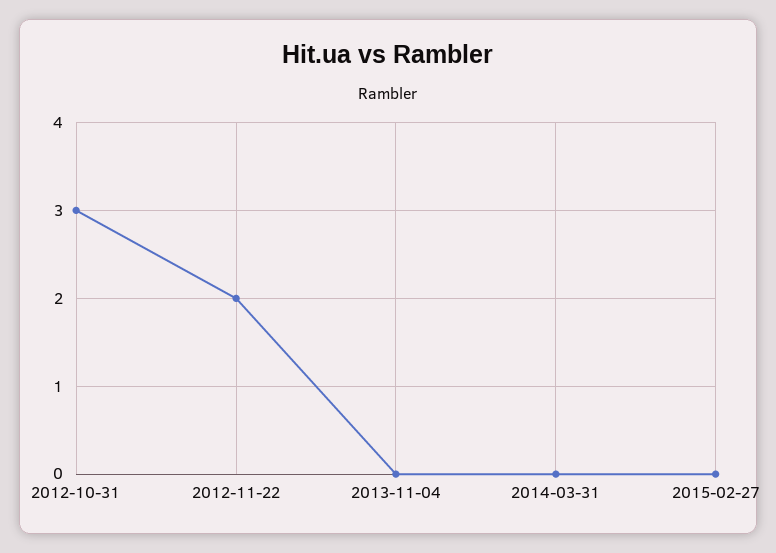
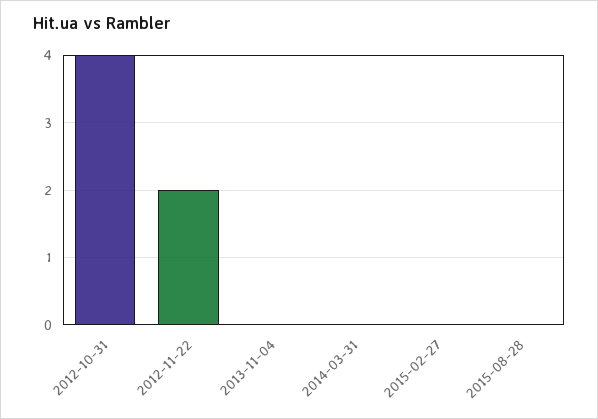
2012-10-31: 3 -> 4
2015-08-28: none -> 0

